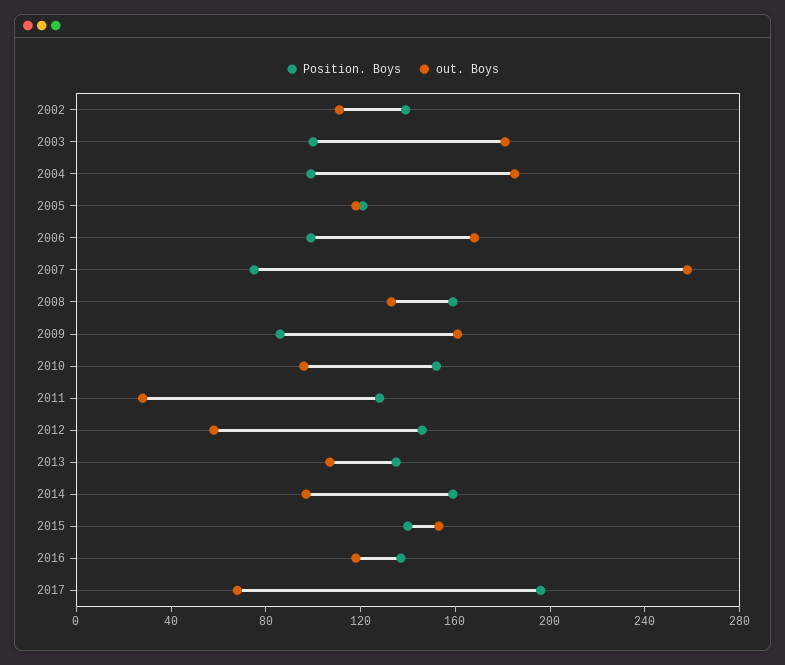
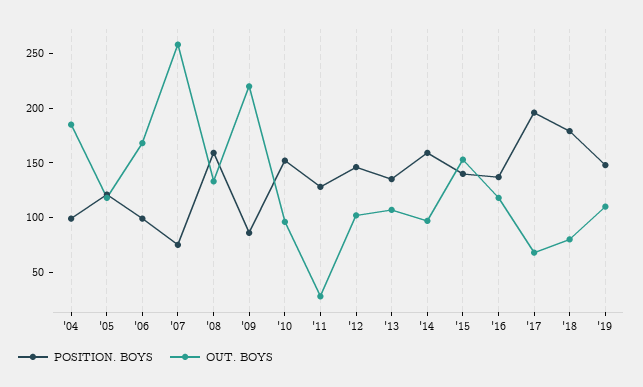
Position. Boys, 2002: 140 -> none
out. Boys, 2002: 110 -> none
Position. Boys, 2003: 100 -> none
out. Boys, 2003: 180 -> none
out. Boys, 2009: 160 -> 220
out. Boys, 2012: 60 -> 100
Position. Boys, '18: none -> 180
out. Boys, '18: none -> 80
Position. Boys, '19: none -> 150
out. Boys, '19: none -> 110

